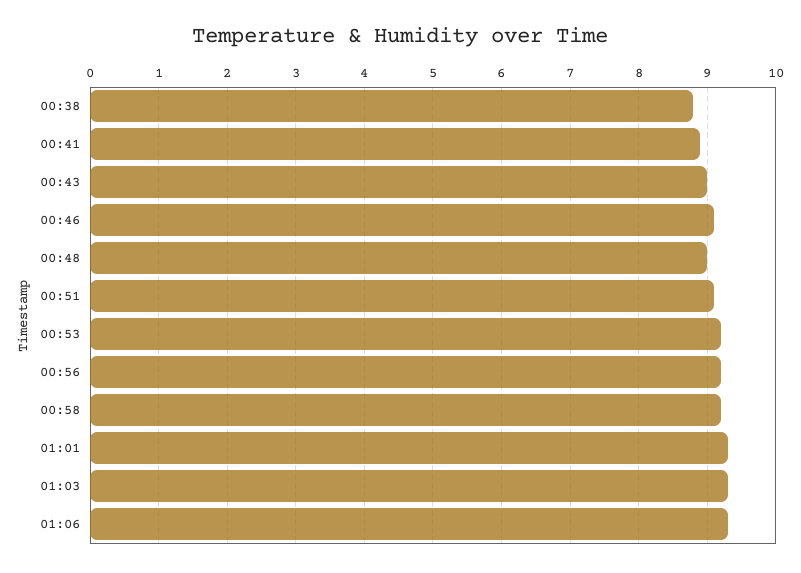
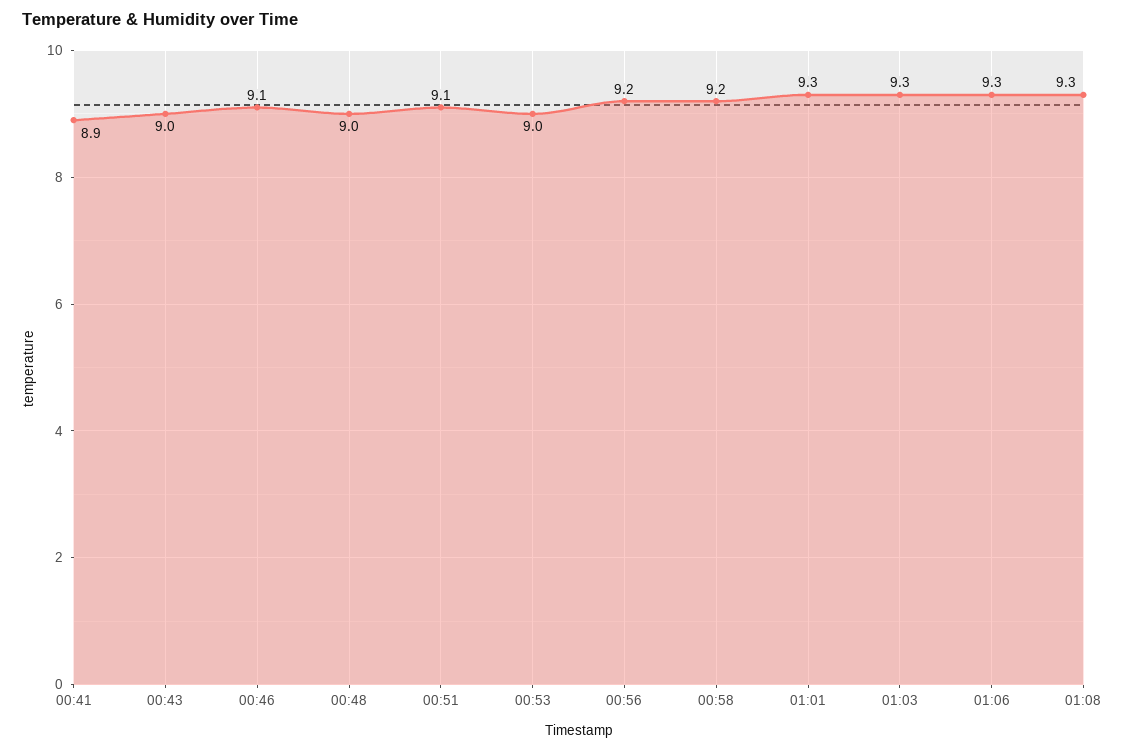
00:38: 8.8 -> none
00:53: 9.2 -> 9
01:08: none -> 9.3

